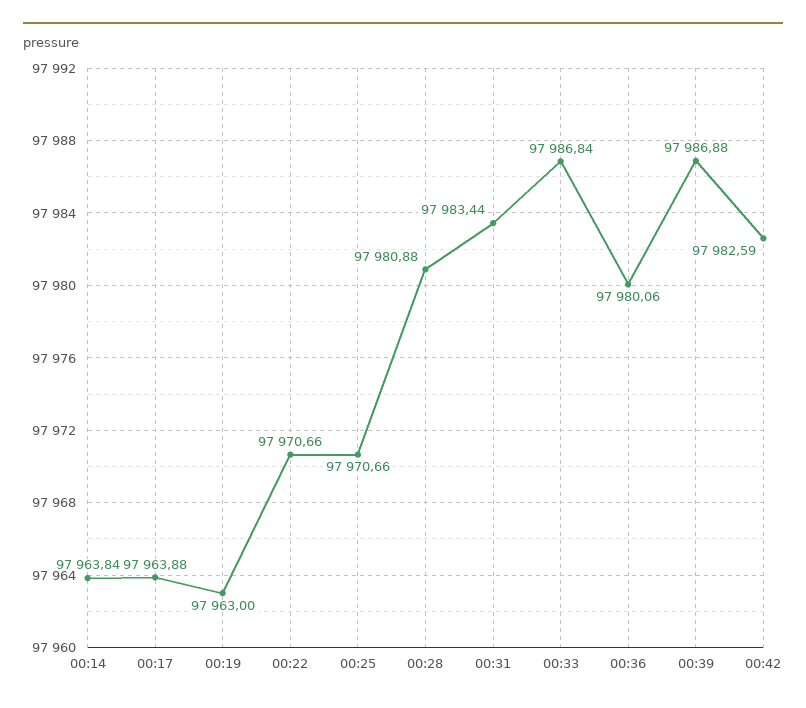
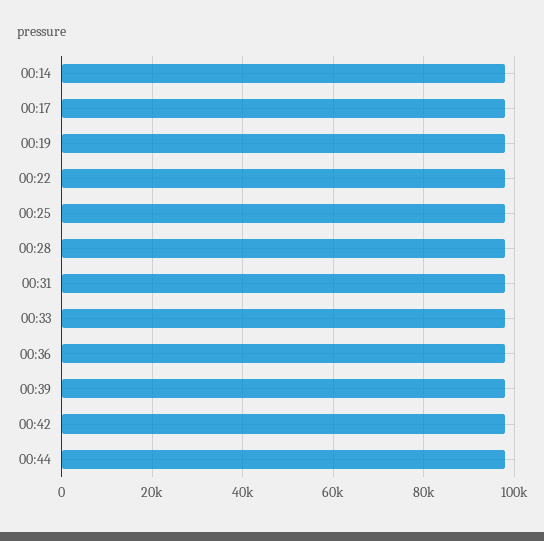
00:44: none -> 98000

